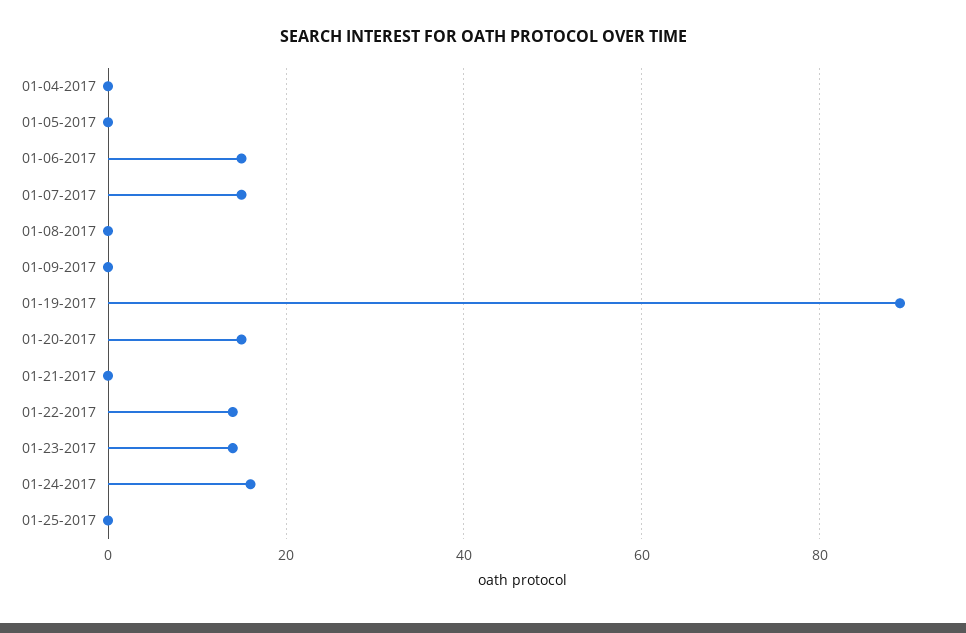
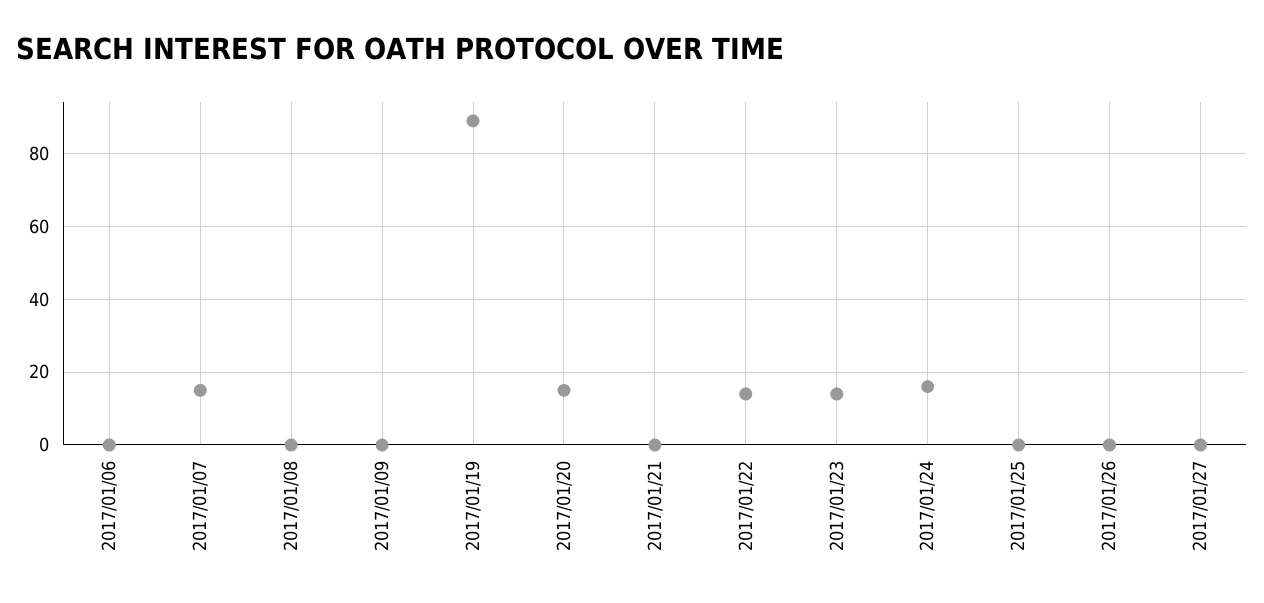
01-04-2017: 0 -> none
01-05-2017: 0 -> none
01-06-2017: 15 -> 0
2017/01/26: none -> 0
2017/01/27: none -> 0

